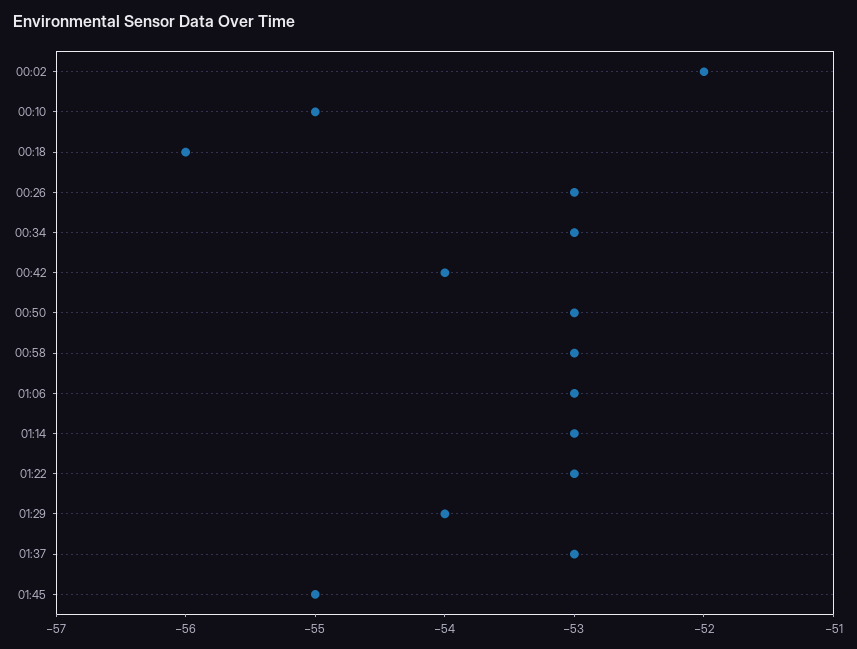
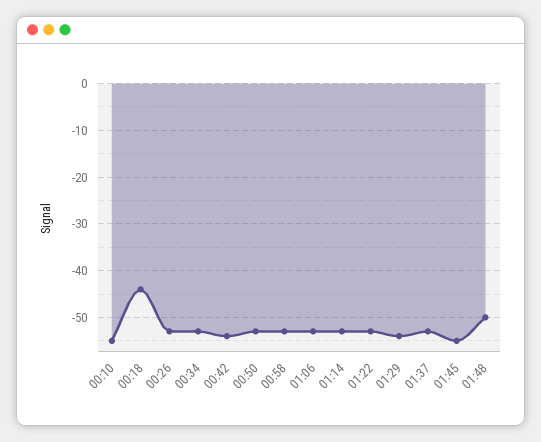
00:02: -52 -> none
00:18: -56 -> -45
01:48: none -> -50

